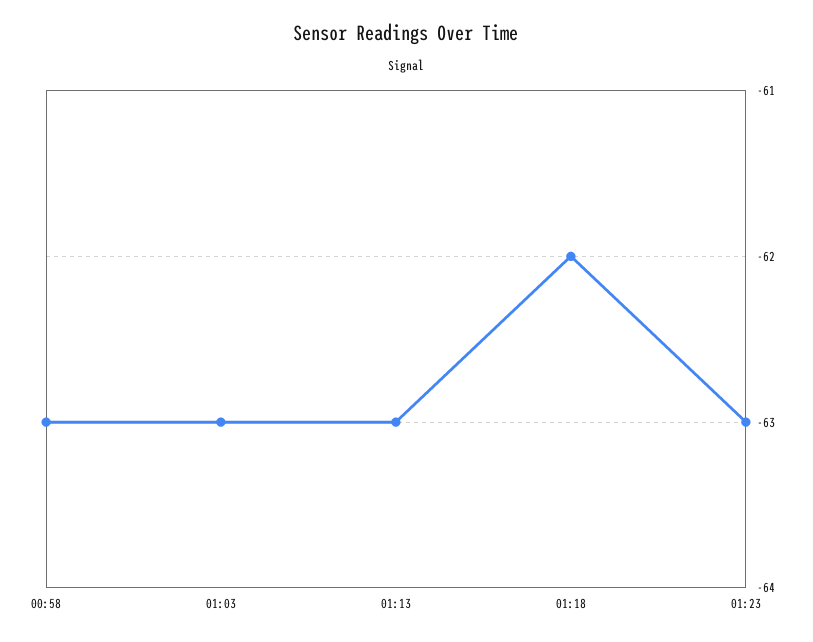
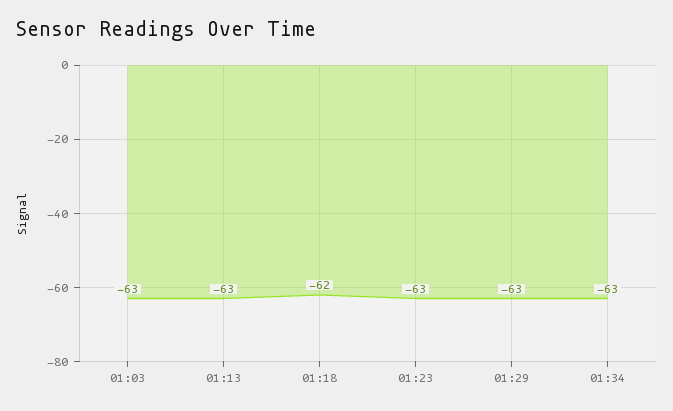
00:58: -63 -> none
01:29: none -> -63
01:34: none -> -63

